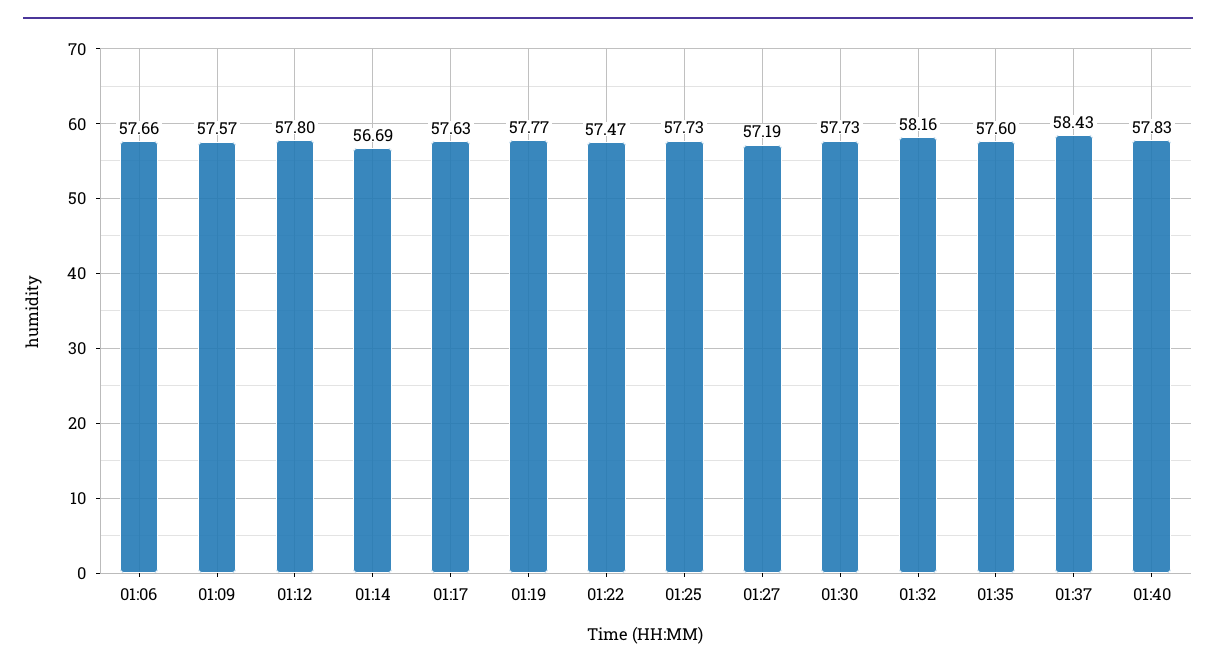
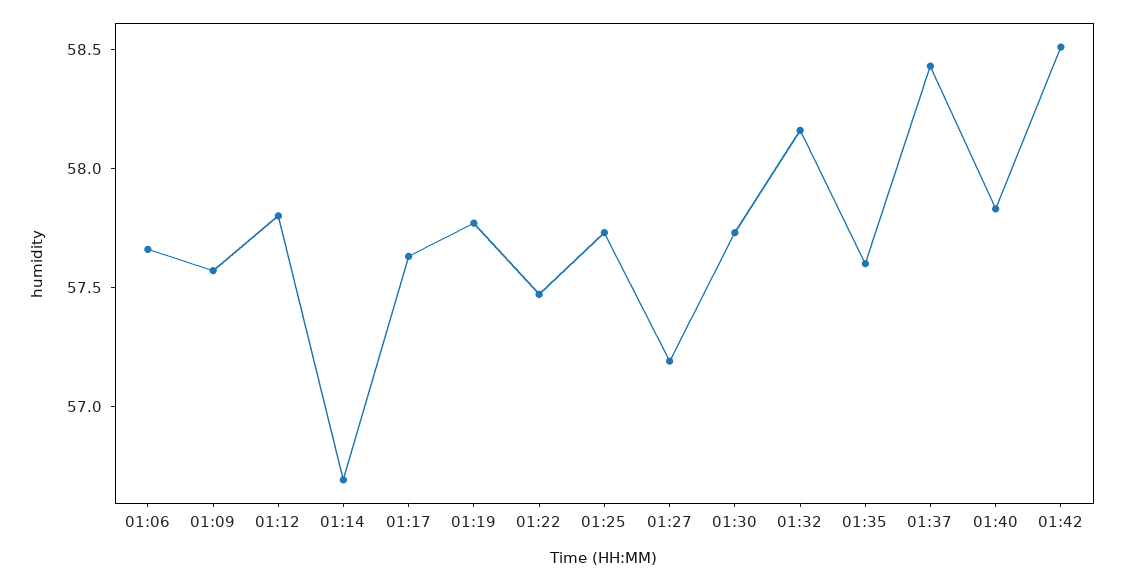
01:42: none -> 58.5

